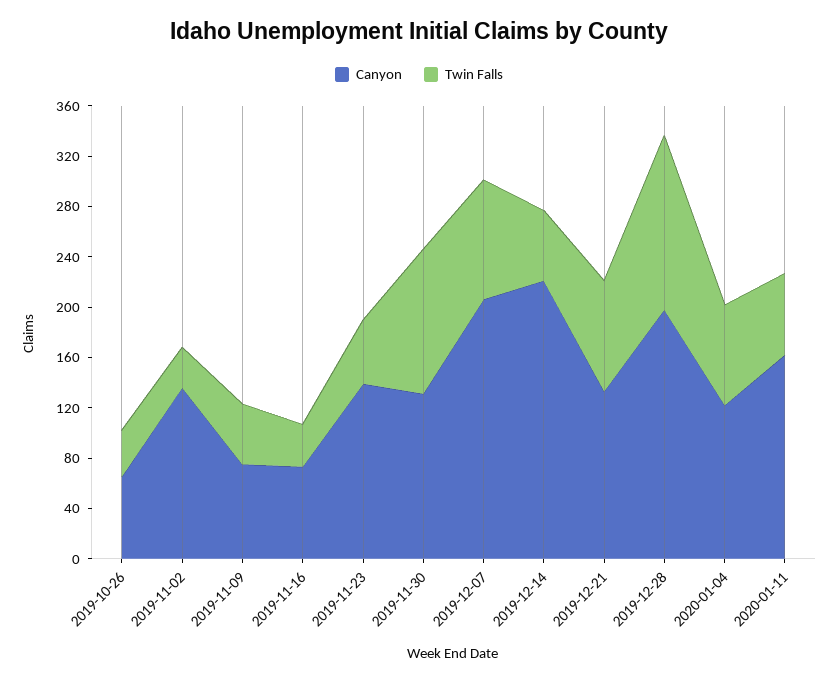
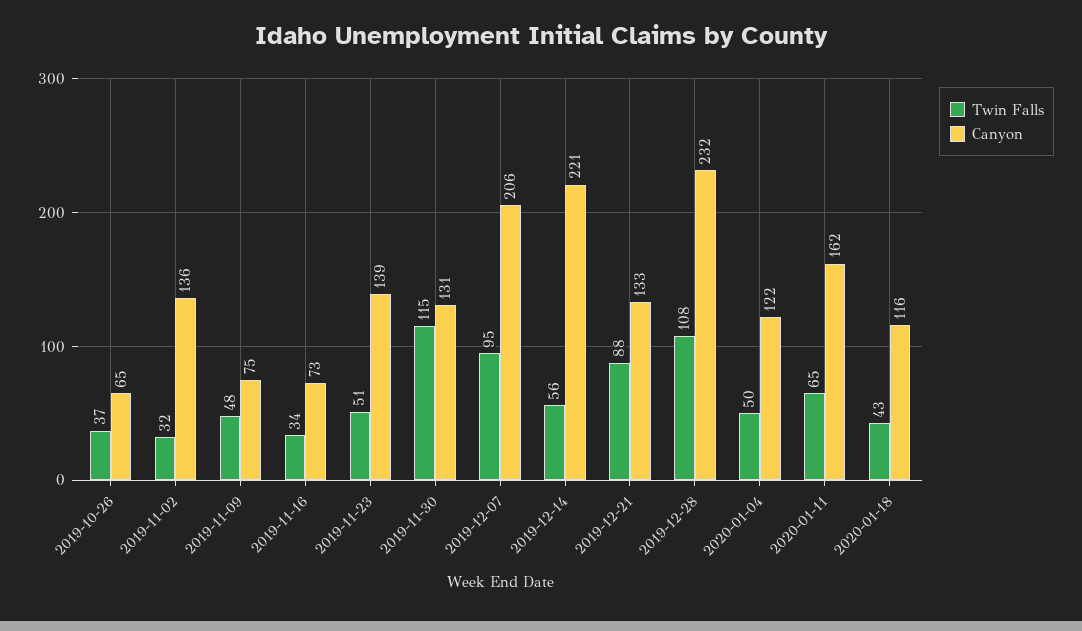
Canyon, 2019-12-28: 200 -> 232
Twin Falls, 2019-12-28: 140 -> 108
Twin Falls, 2020-01-04: 80 -> 50
Twin Falls, 2020-01-18: none -> 43
Canyon, 2020-01-18: none -> 116

